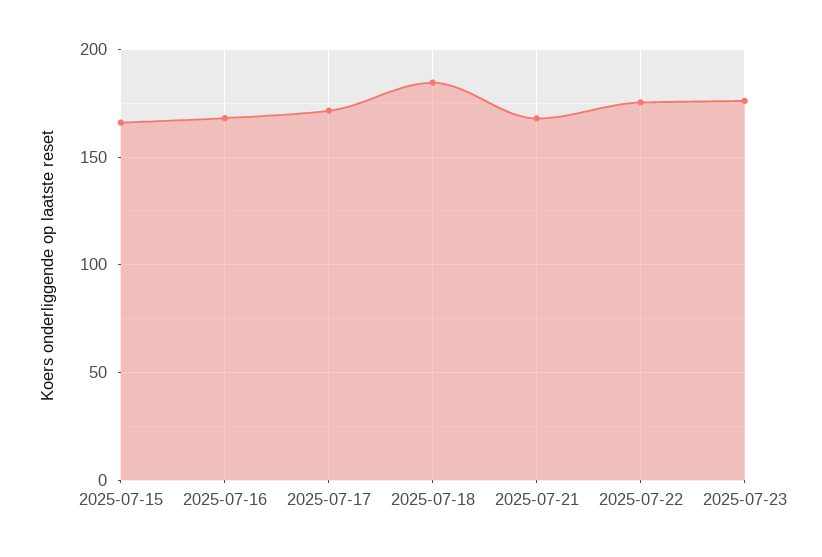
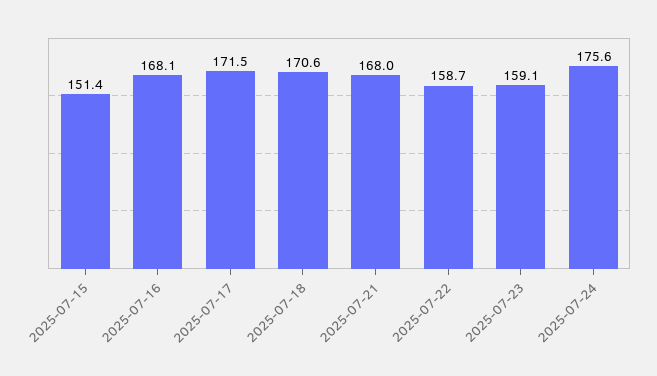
2025-07-15: 165 -> 151.4
2025-07-18: 185 -> 170.6
2025-07-22: 175 -> 158.7
2025-07-23: 175 -> 159.1
2025-07-24: none -> 175.6

